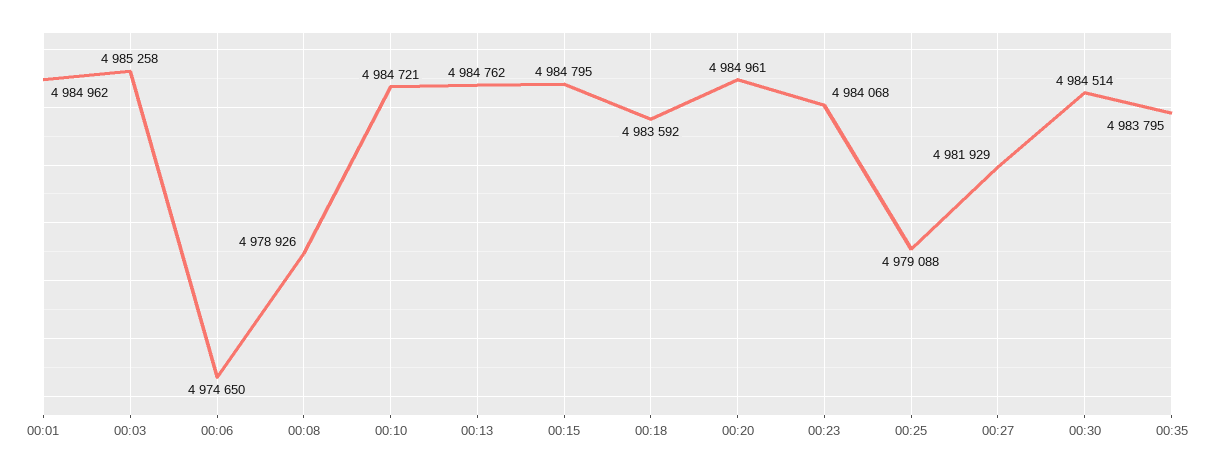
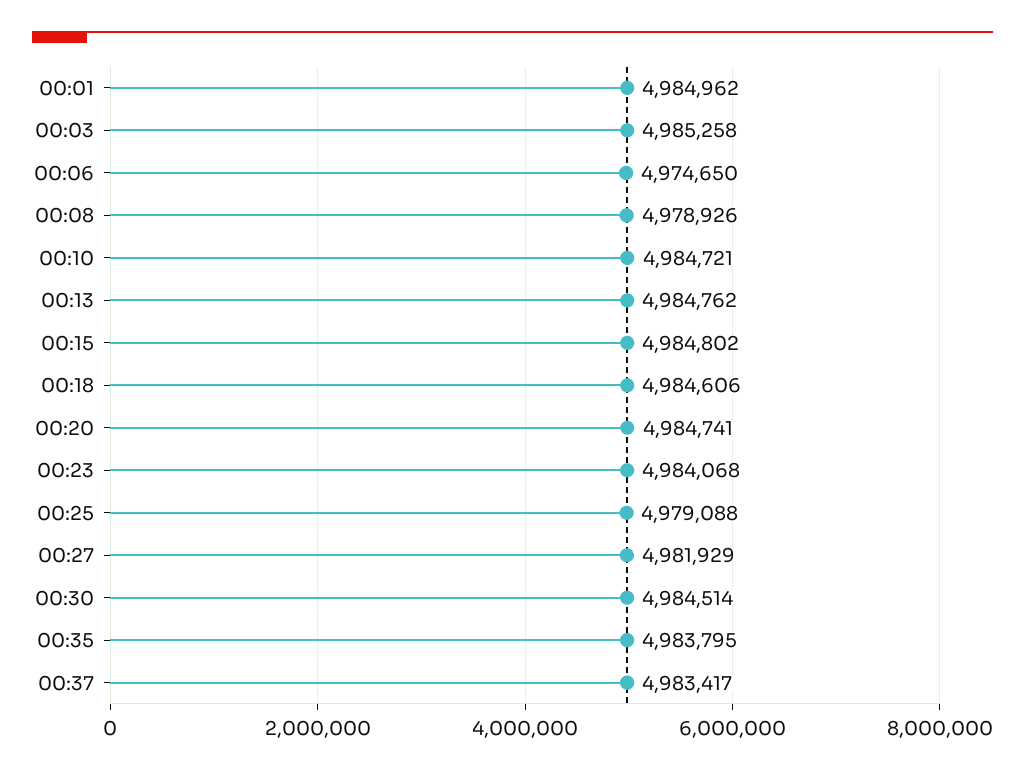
00:15: 4984795 -> 4984802
00:18: 4983592 -> 4984606
00:20: 4984961 -> 4984741
00:37: none -> 4983417

